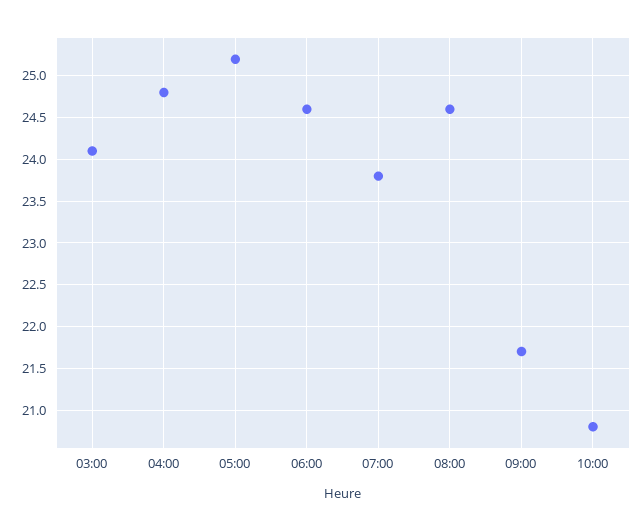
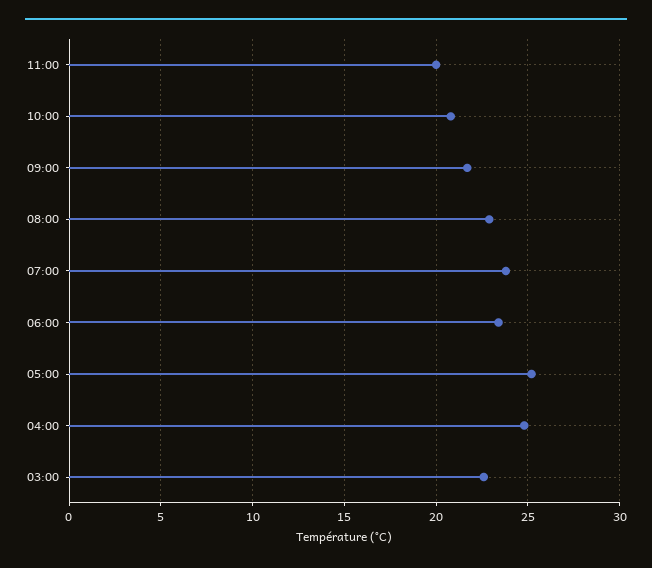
03:00: 24.1 -> 22.5
06:00: 24.6 -> 23.5
08:00: 24.6 -> 23
11:00: none -> 20

